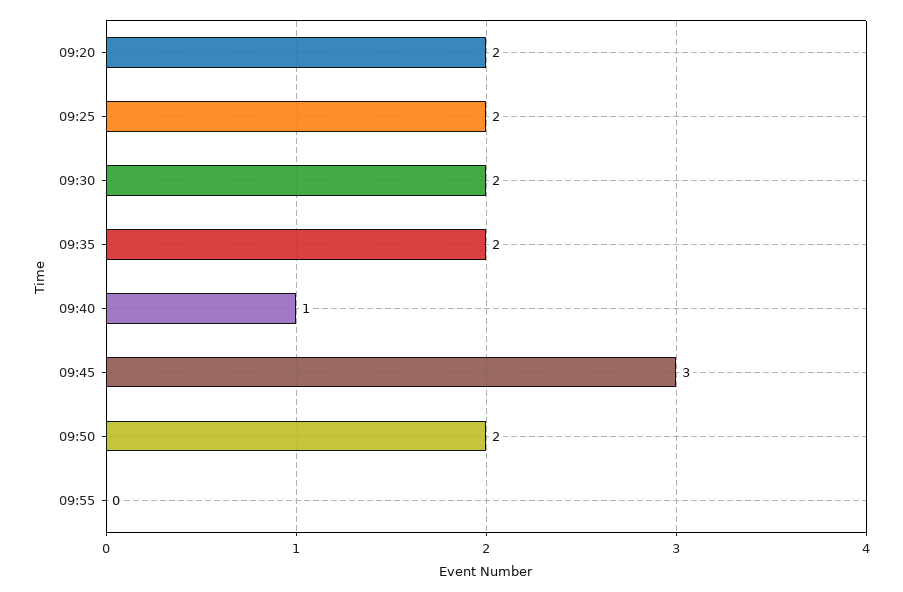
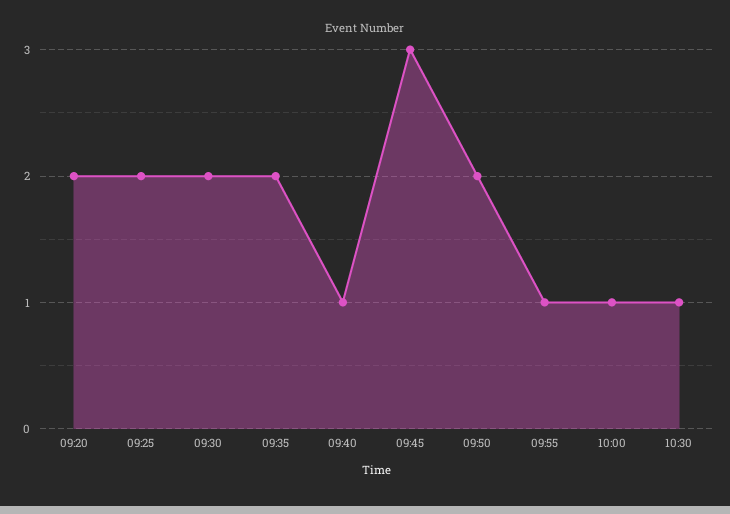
09:55: 0 -> 1
10:00: none -> 1
10:30: none -> 1

